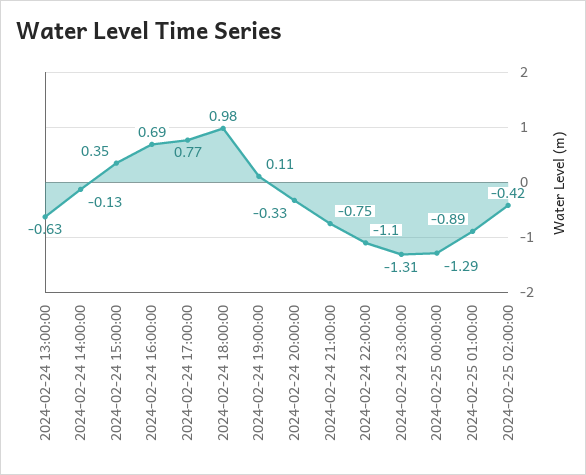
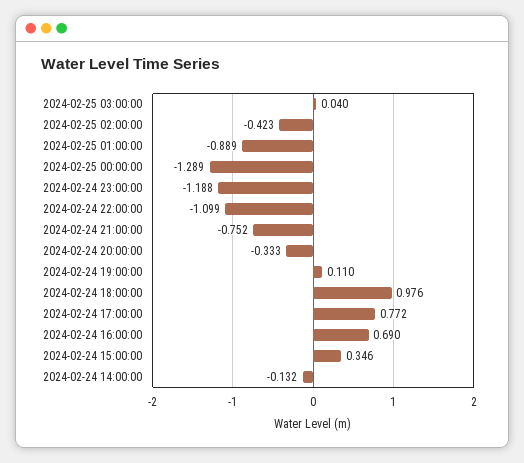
2024-02-24 13:00:00: -0.63 -> none
2024-02-24 23:00:00: -1.31 -> -1.188
2024-02-25 03:00:00: none -> 0.04

